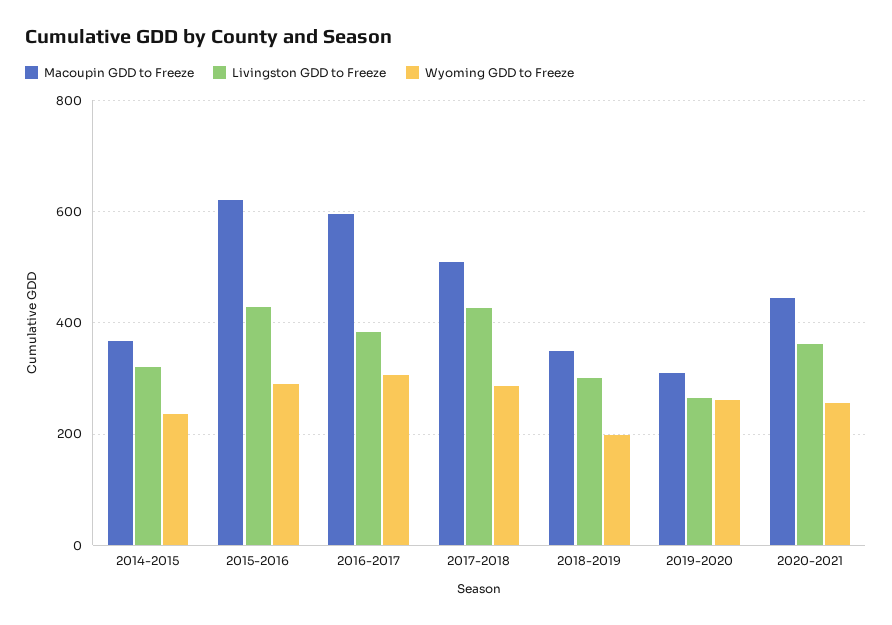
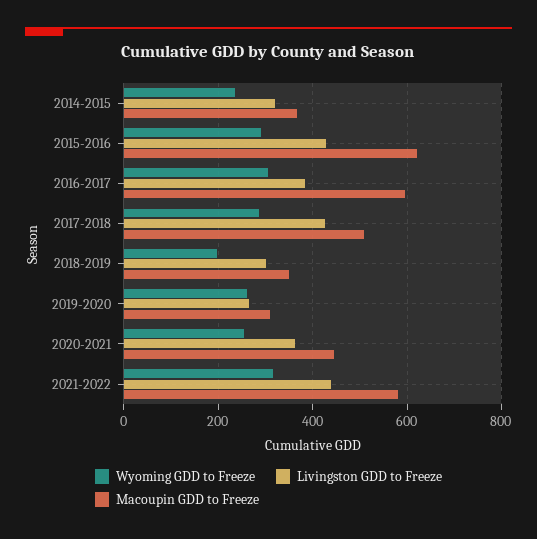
Wyoming GDD to Freeze, 2021-2022: none -> 320
Livingston GDD to Freeze, 2021-2022: none -> 440
Macoupin GDD to Freeze, 2021-2022: none -> 580

